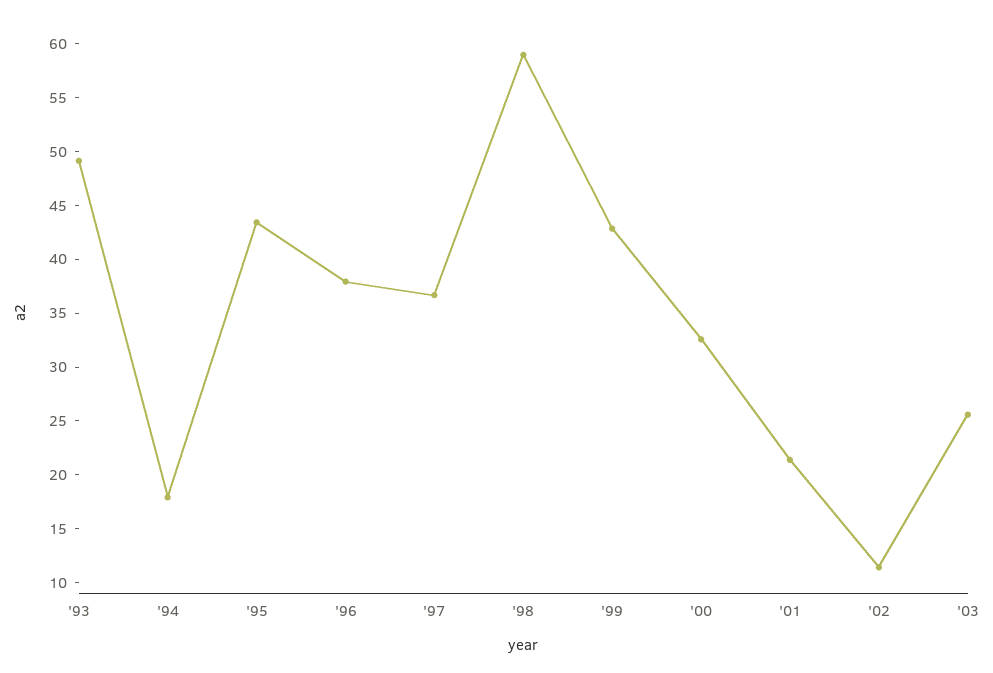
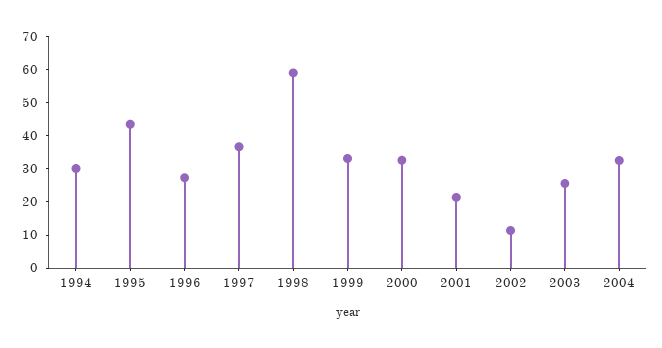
'93: 49 -> none
'94: 18 -> 30
'96: 38 -> 27.5
'99: 43 -> 32.5
2004: none -> 32.5

